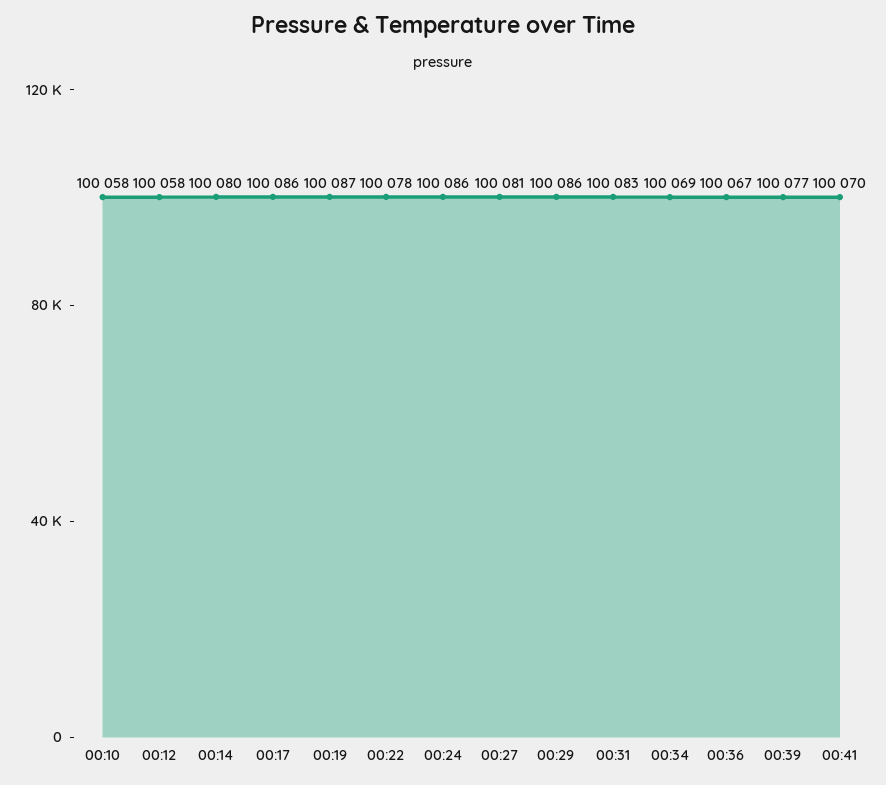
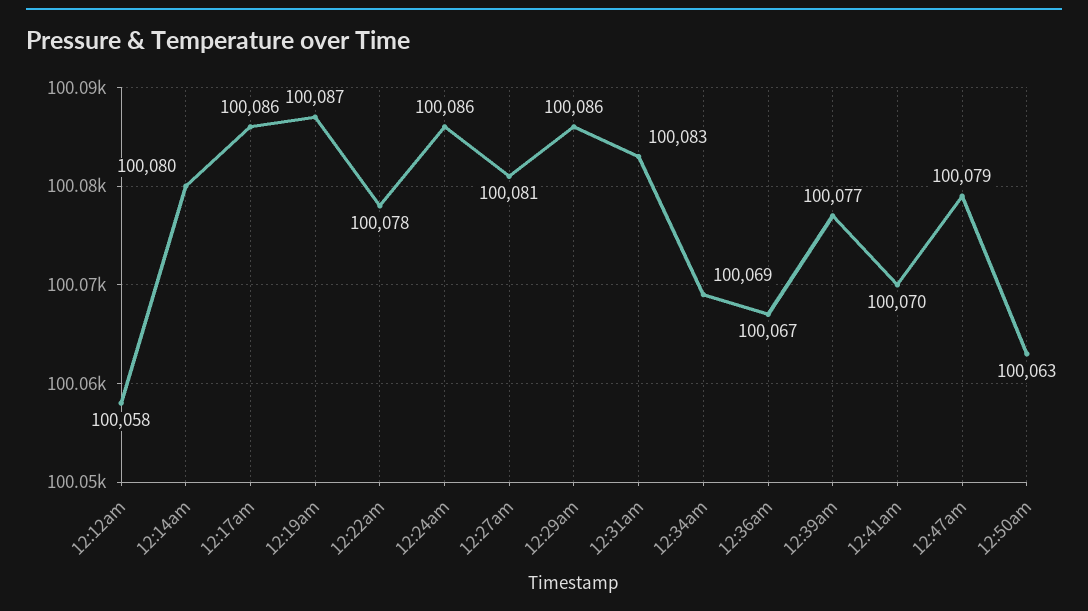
00:10: 100058 -> none
12:47am: none -> 100079
12:50am: none -> 100063

